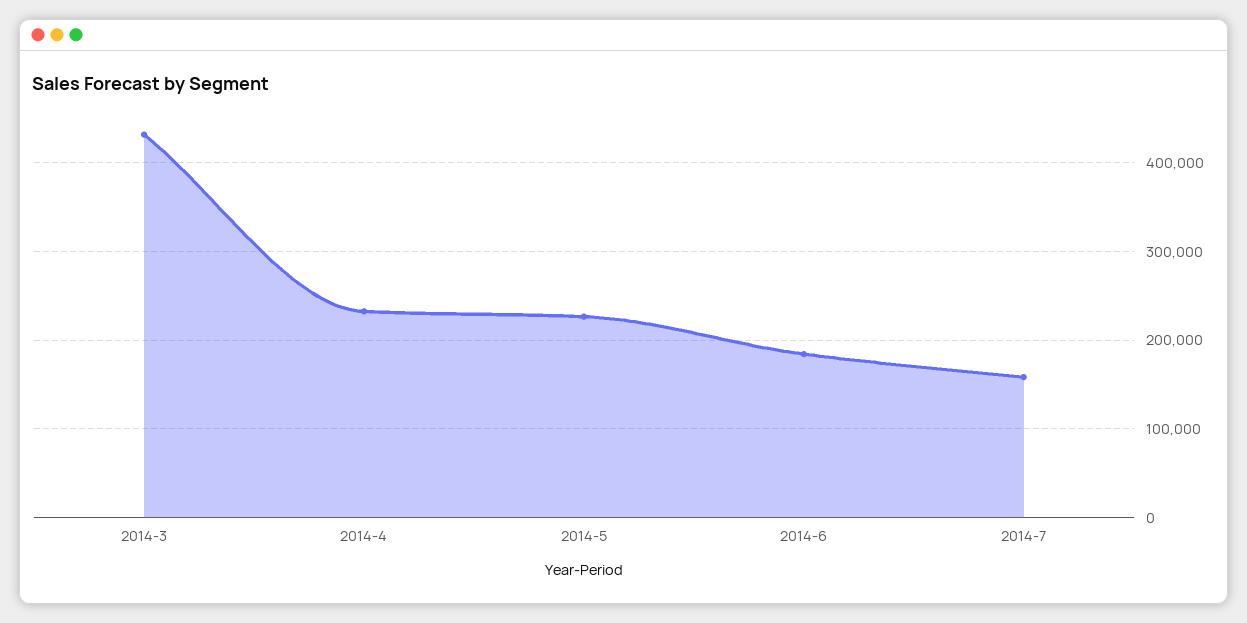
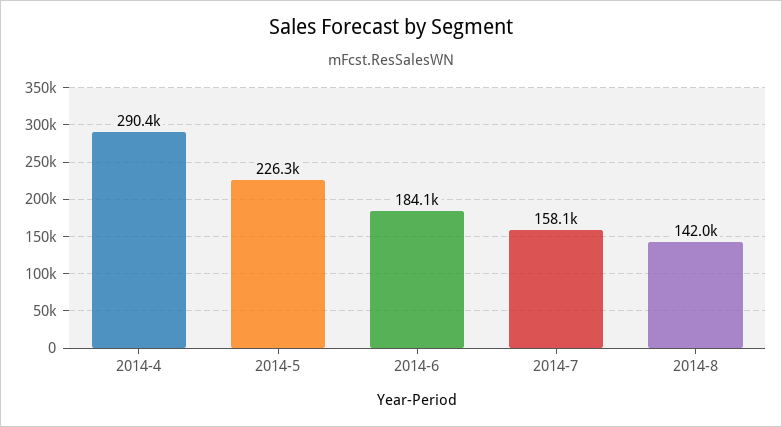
2014-3: 430000 -> none
2014-4: 230000 -> 290400
2014-8: none -> 142000

